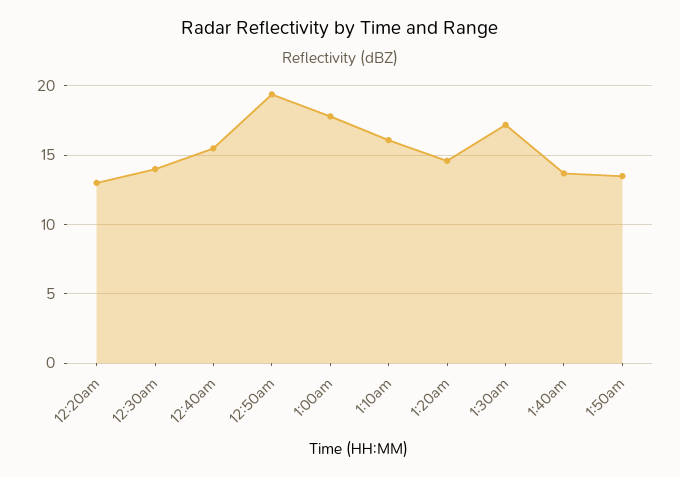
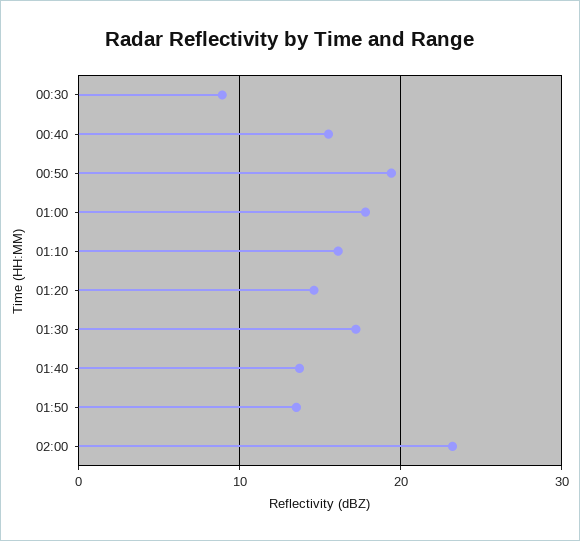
12:20am: 13 -> none
12:30am: 14 -> 9
02:00: none -> 23

